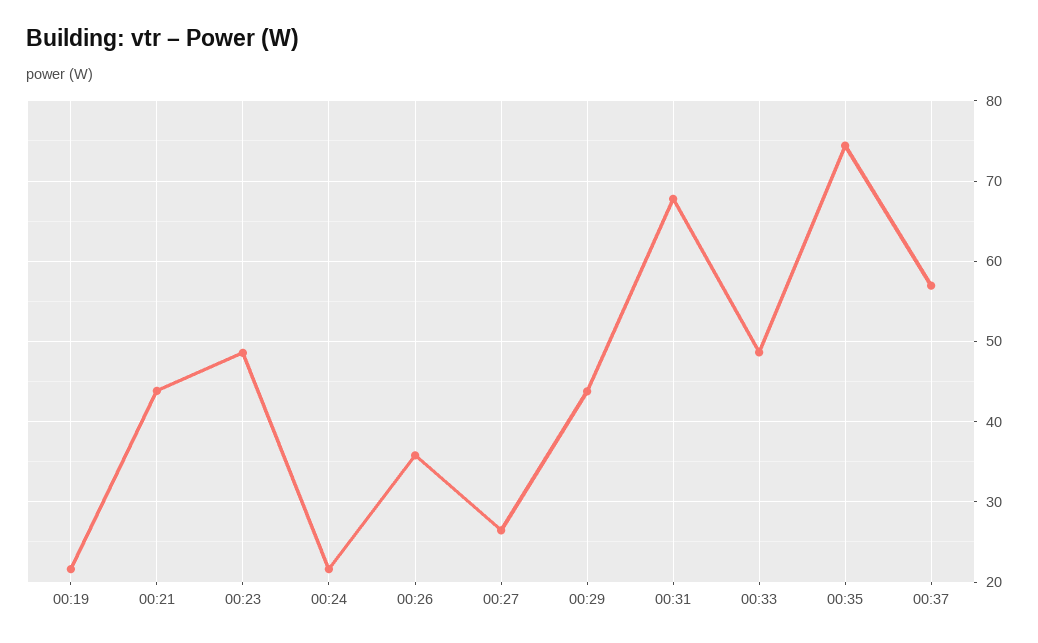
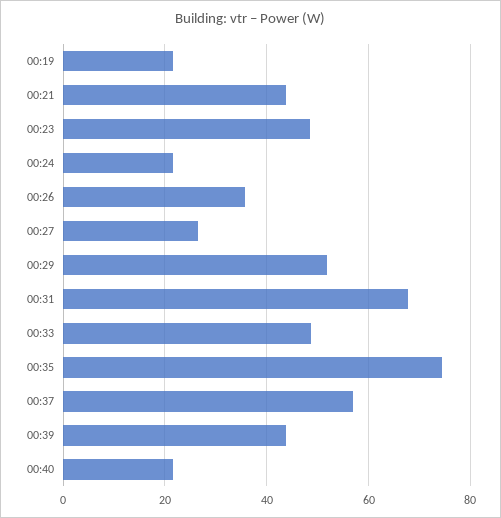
00:29: 44 -> 52
00:39: none -> 44
00:40: none -> 22

